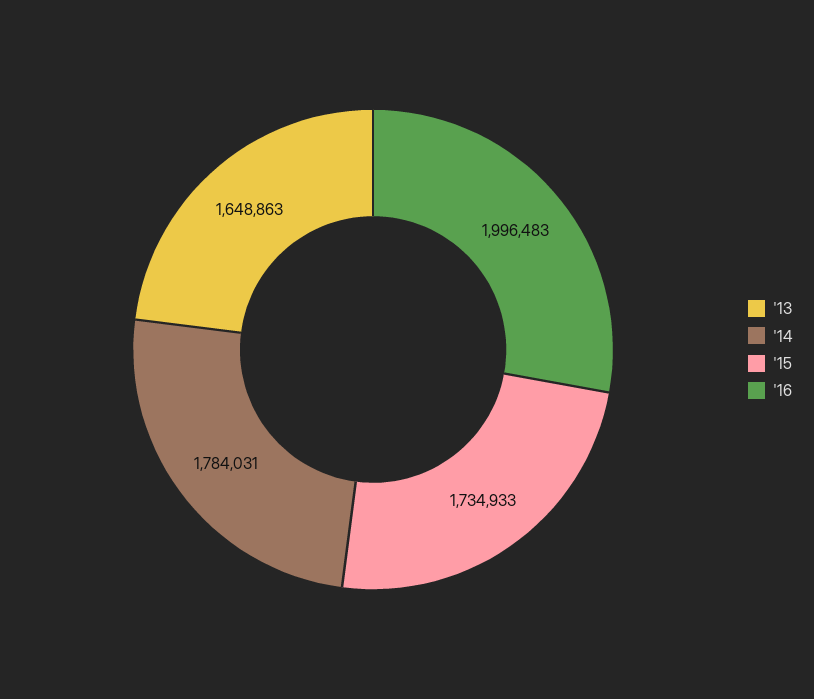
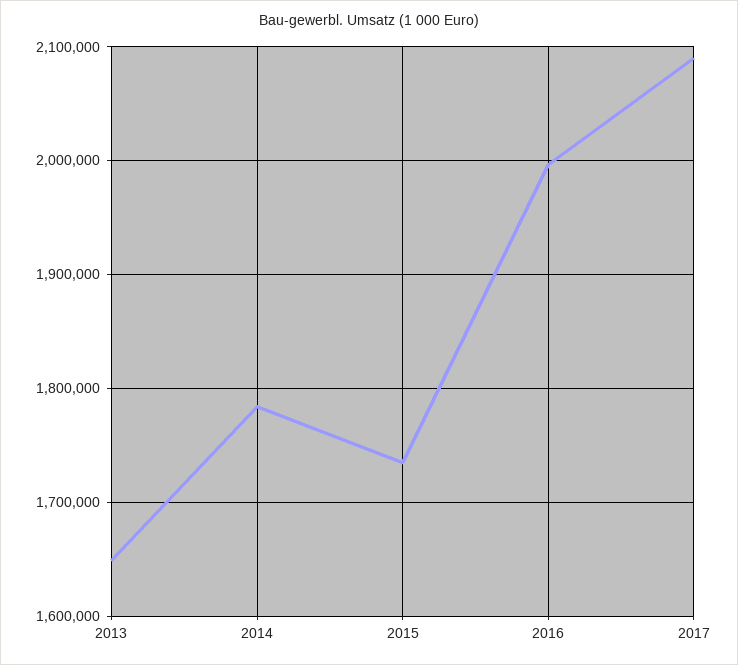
2017: none -> 2090000

